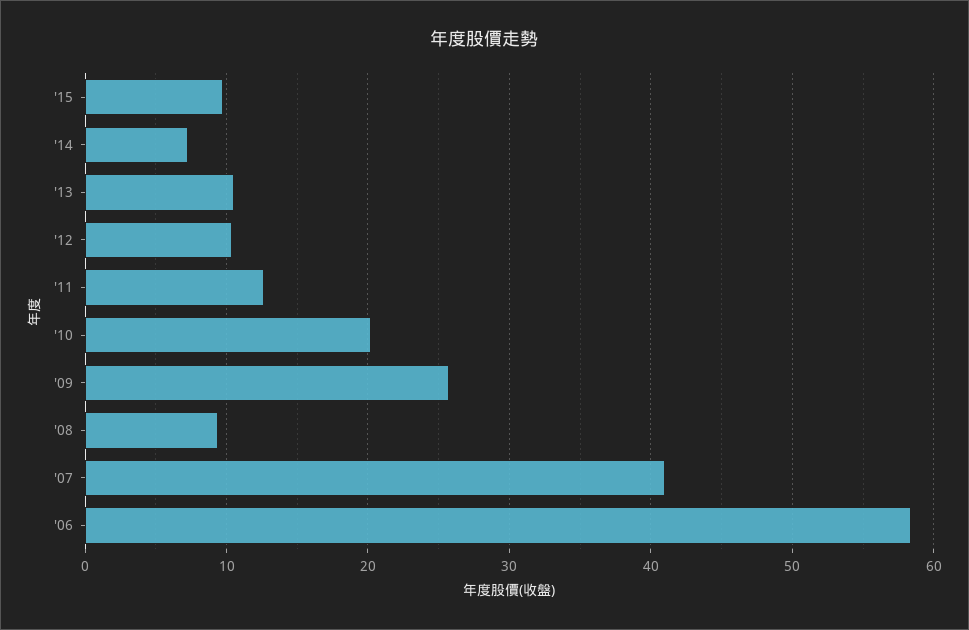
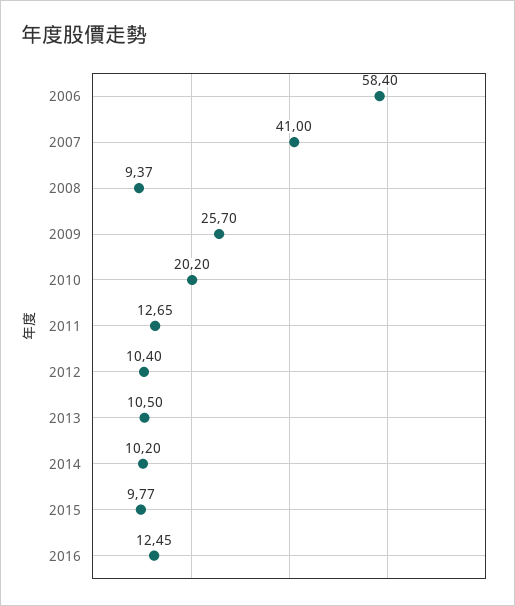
'14: 7 -> 10.2
2016: none -> 12.45

